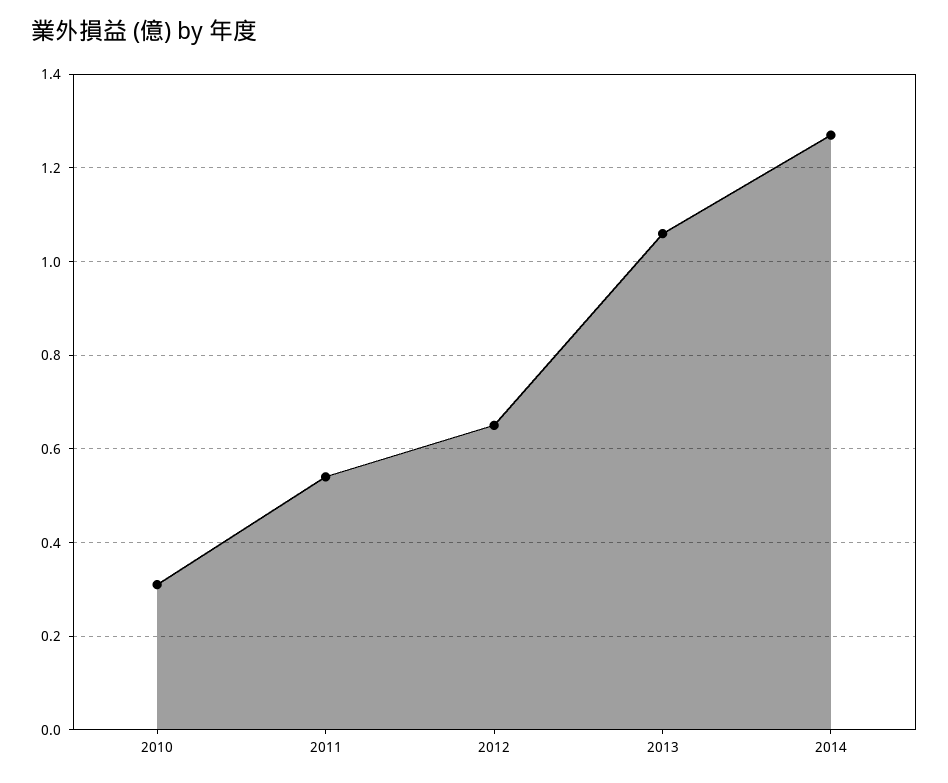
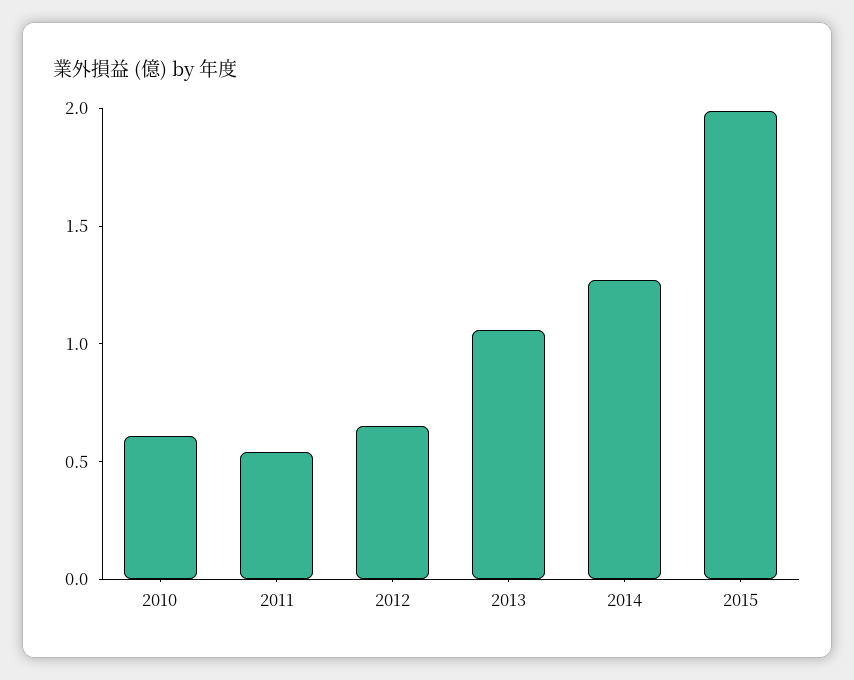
2010: 0.3 -> 0.6
2015: none -> 2

